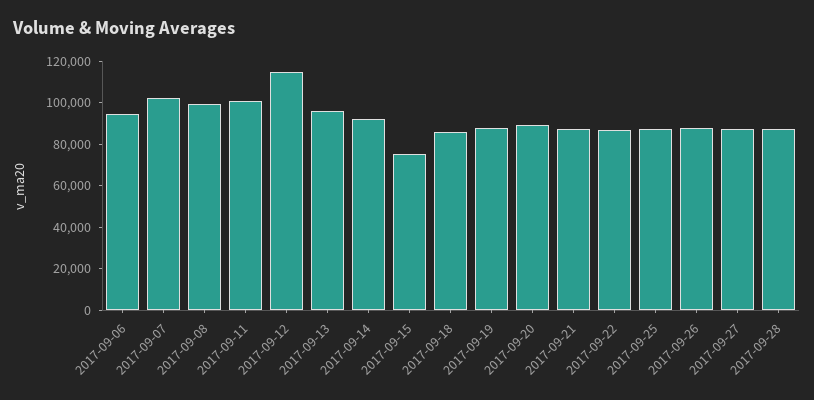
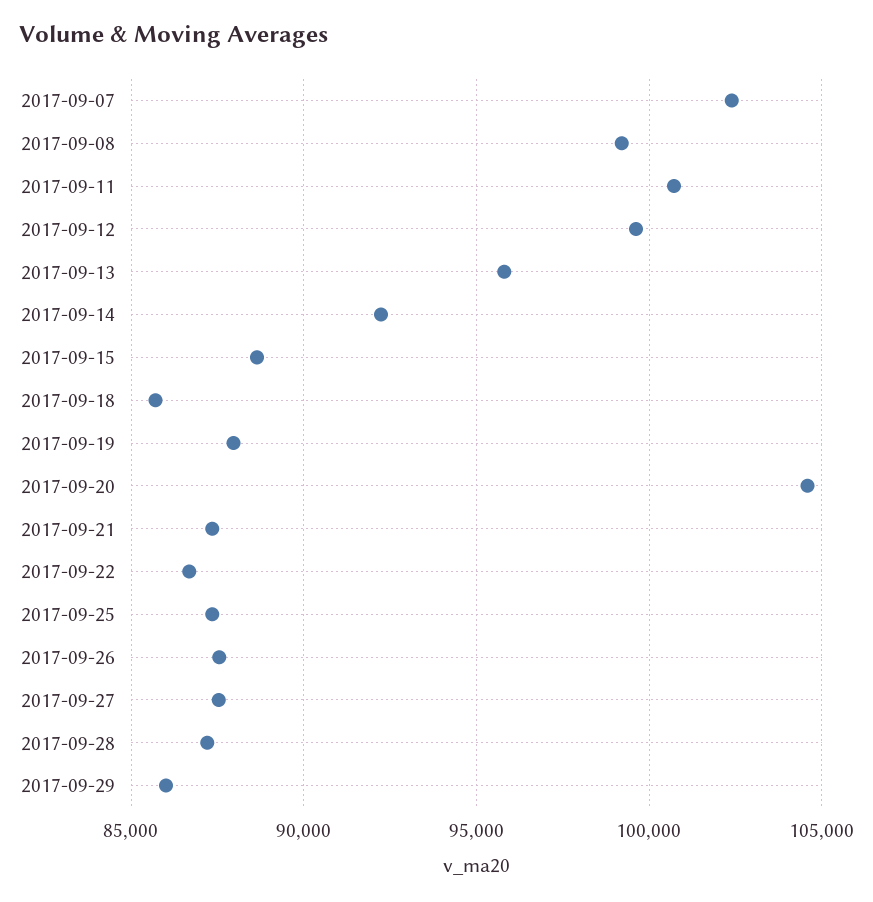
2017-09-06: 95000 -> none
2017-09-12: 115000 -> 99500
2017-09-15: 75000 -> 88500
2017-09-20: 90000 -> 104500
2017-09-29: none -> 86000

